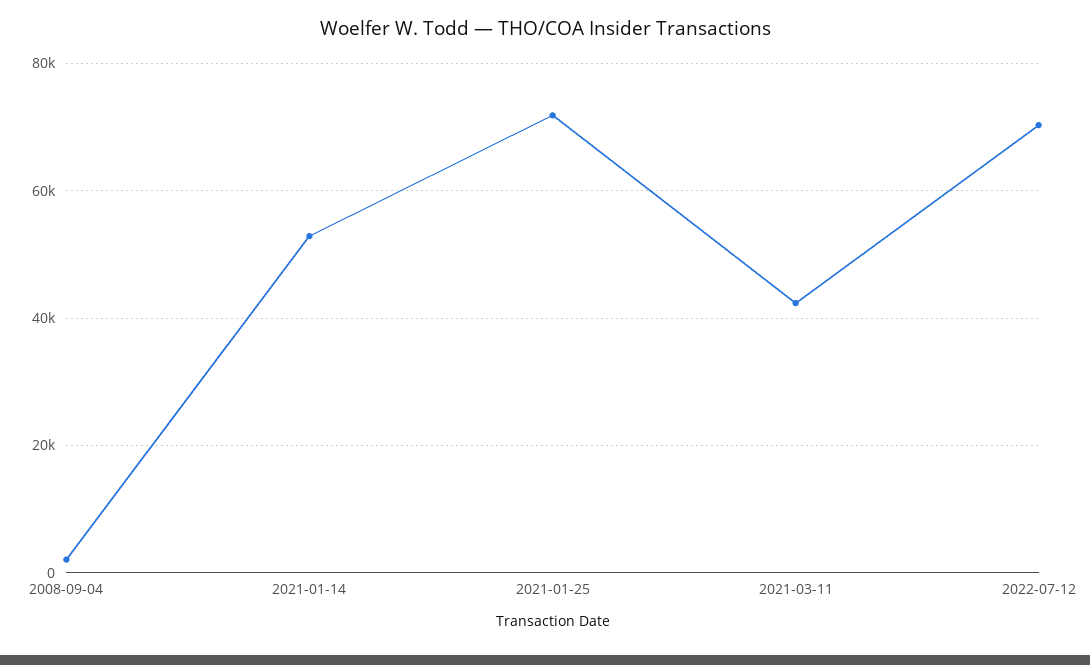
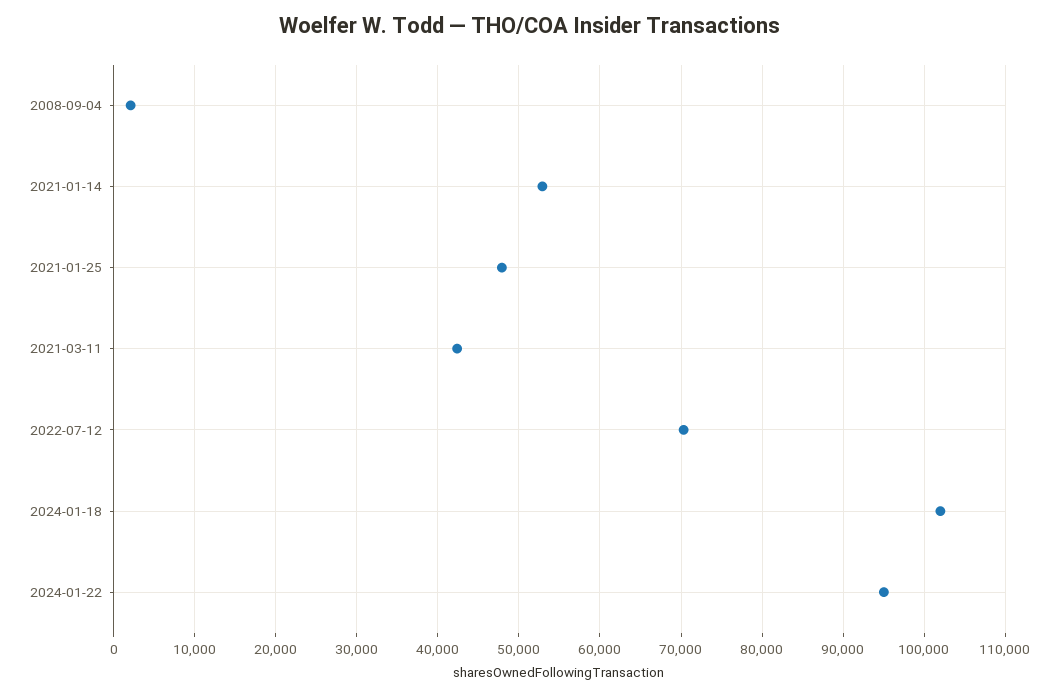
2021-01-25: 72000 -> 48000
2024-01-18: none -> 102000
2024-01-22: none -> 95000

